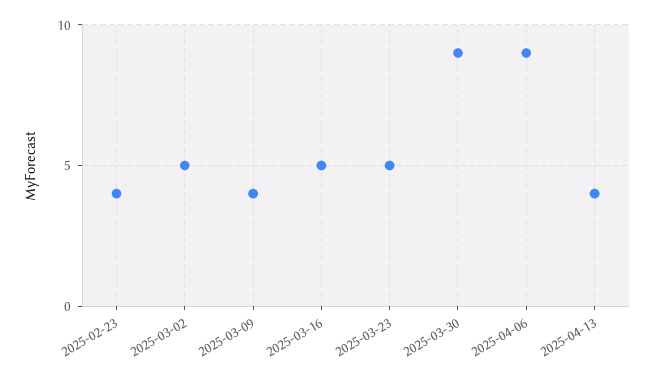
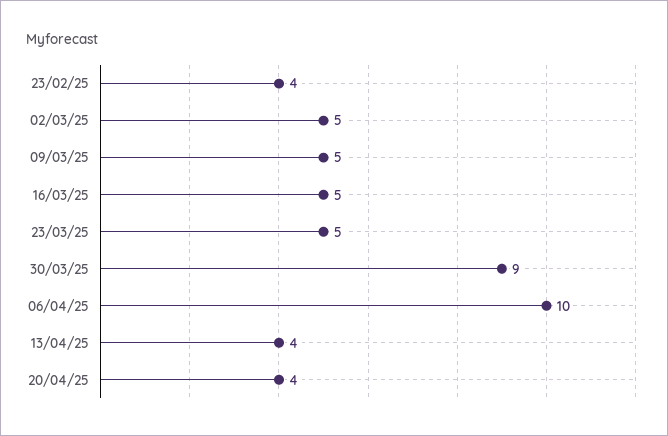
2025-03-09: 4 -> 5
2025-04-06: 9 -> 10
20/04/25: none -> 4

